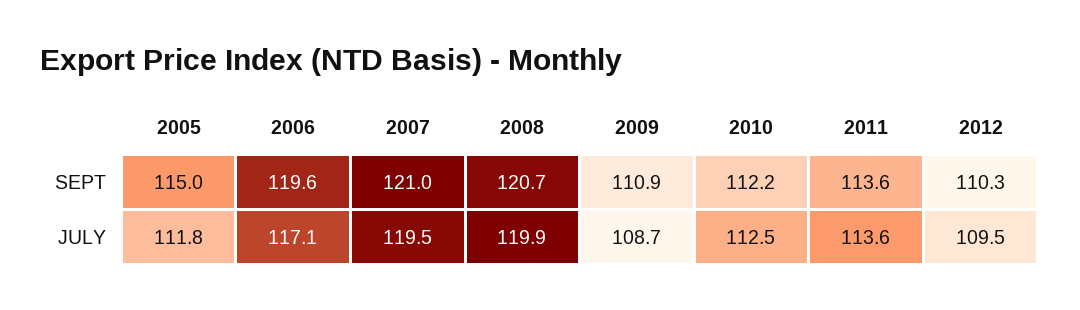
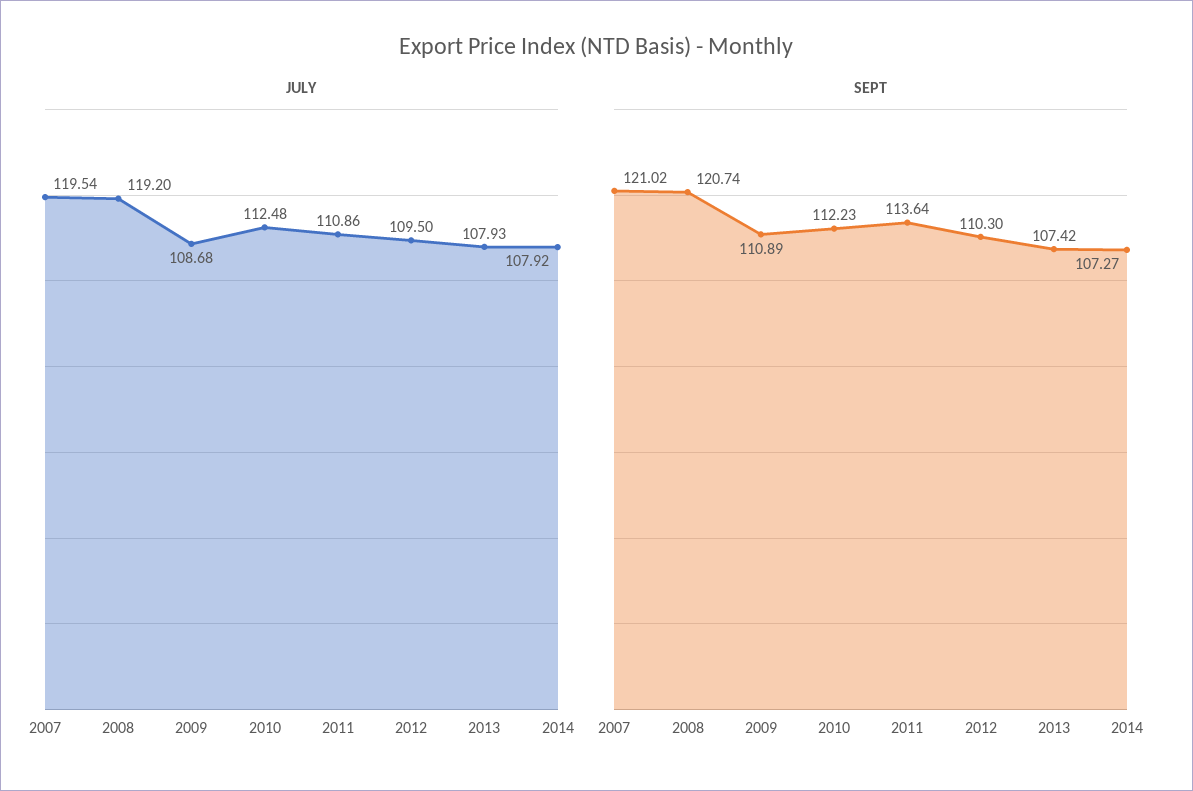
SEPT, 2005: 115 -> none
SEPT, 2006: 119.6 -> none
JULY, 2005: 111.8 -> none
JULY, 2006: 117.1 -> none
JULY, 2008: 119.9 -> 119.2
JULY, 2011: 113.6 -> 110.86
JULY, 2013: none -> 107.93
JULY, 2014: none -> 107.92
SEPT, 2013: none -> 107.42
SEPT, 2014: none -> 107.27

